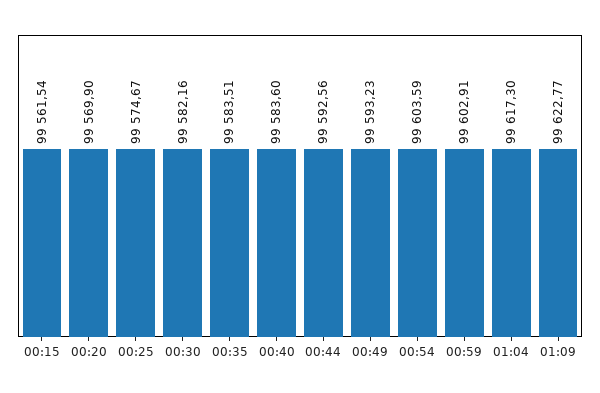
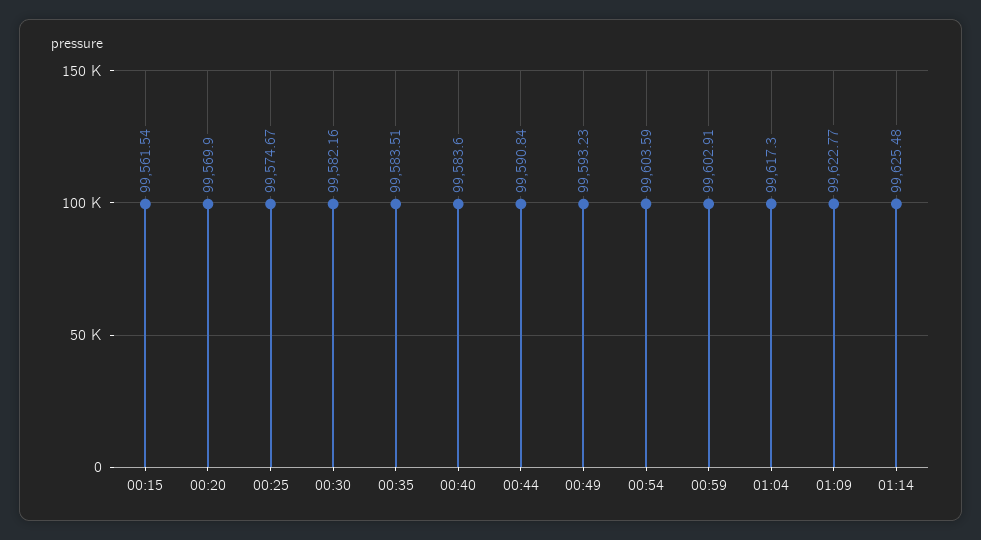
00:44: 99592.56 -> 99590.84
01:14: none -> 99625.48

